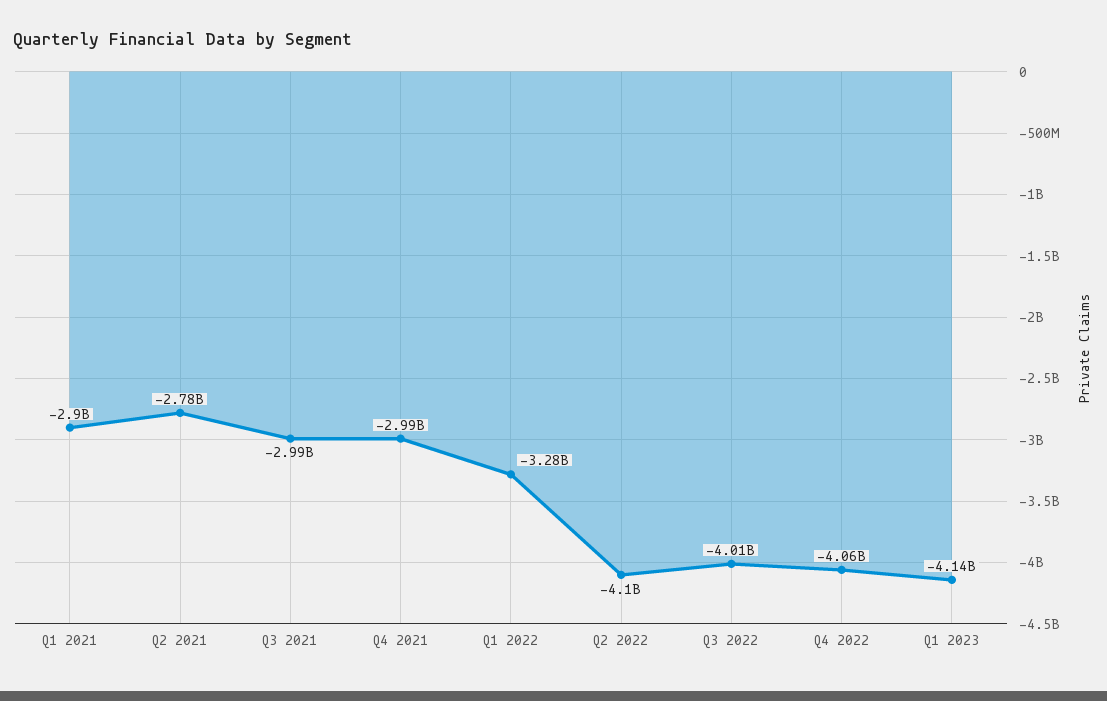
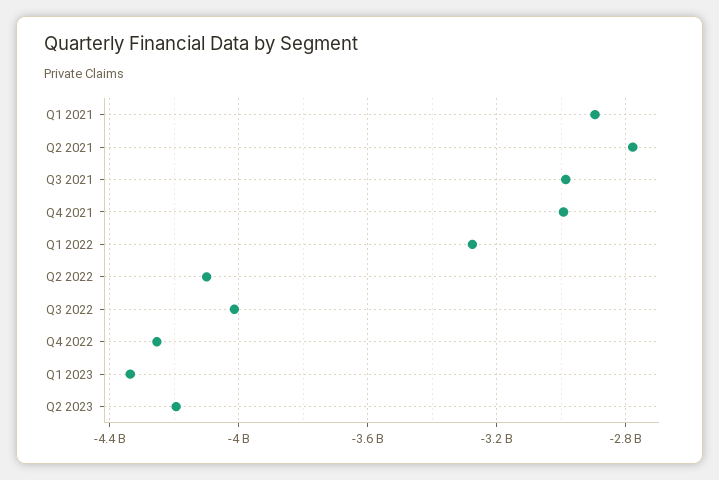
Q4 2022: -4060000000 -> -4250000000
Q1 2023: -4140000000 -> -4350000000
Q2 2023: none -> -4200000000

